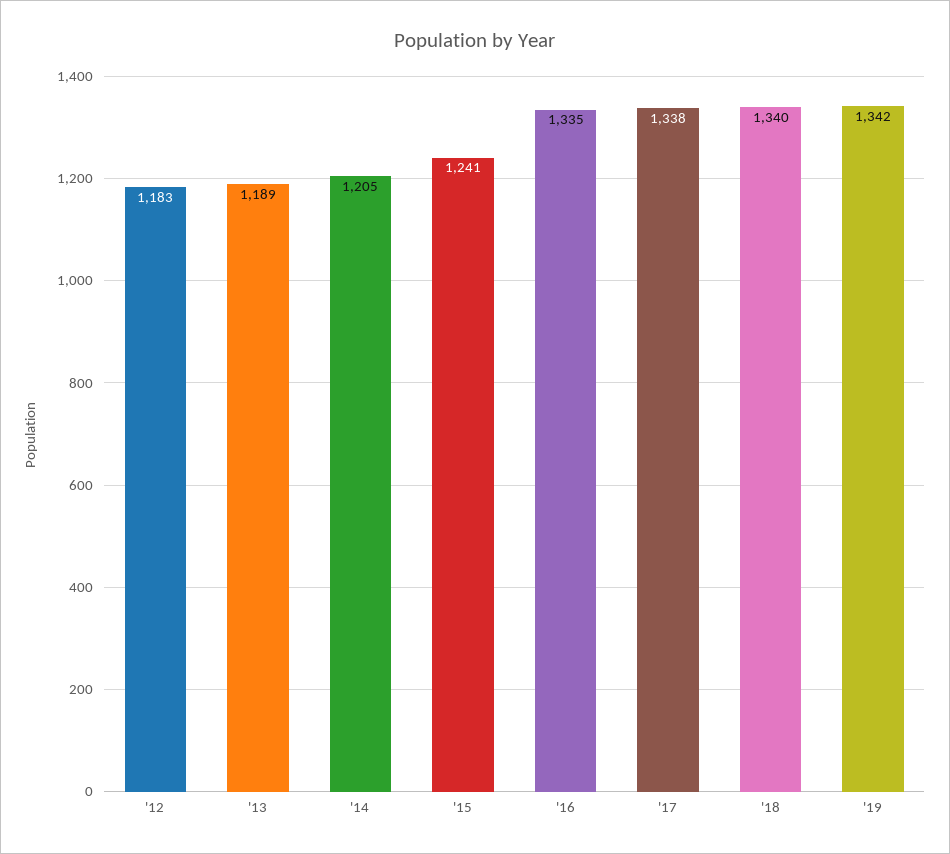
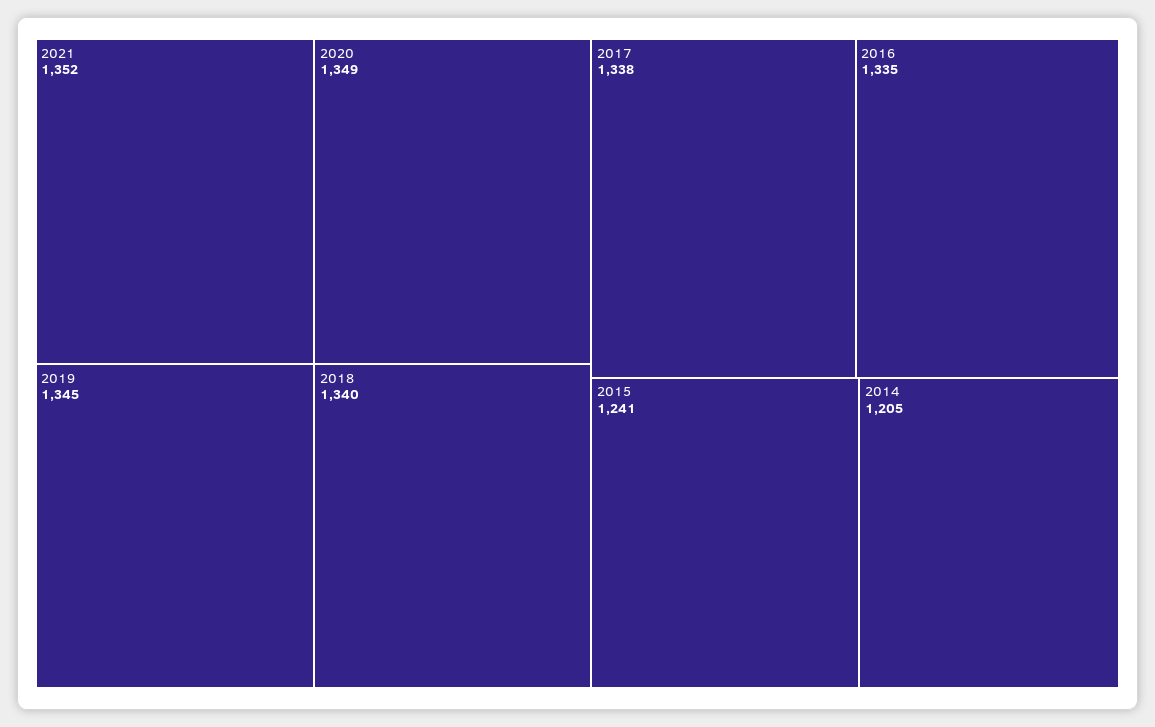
'12: 1183 -> none
'13: 1189 -> none
'19: 1342 -> 1345
2021: none -> 1352
2020: none -> 1349

